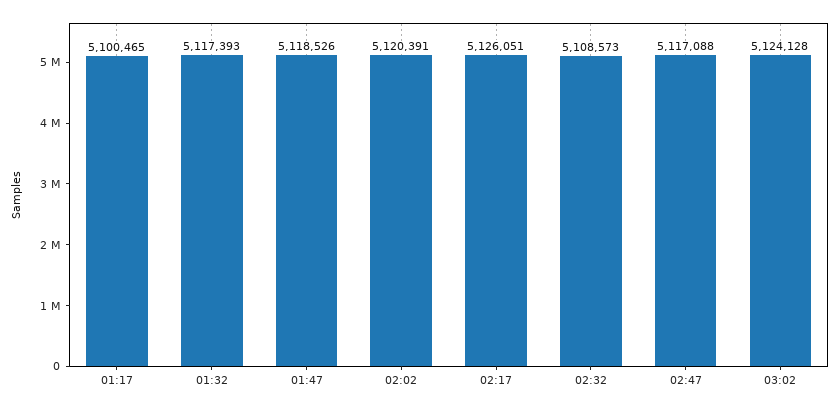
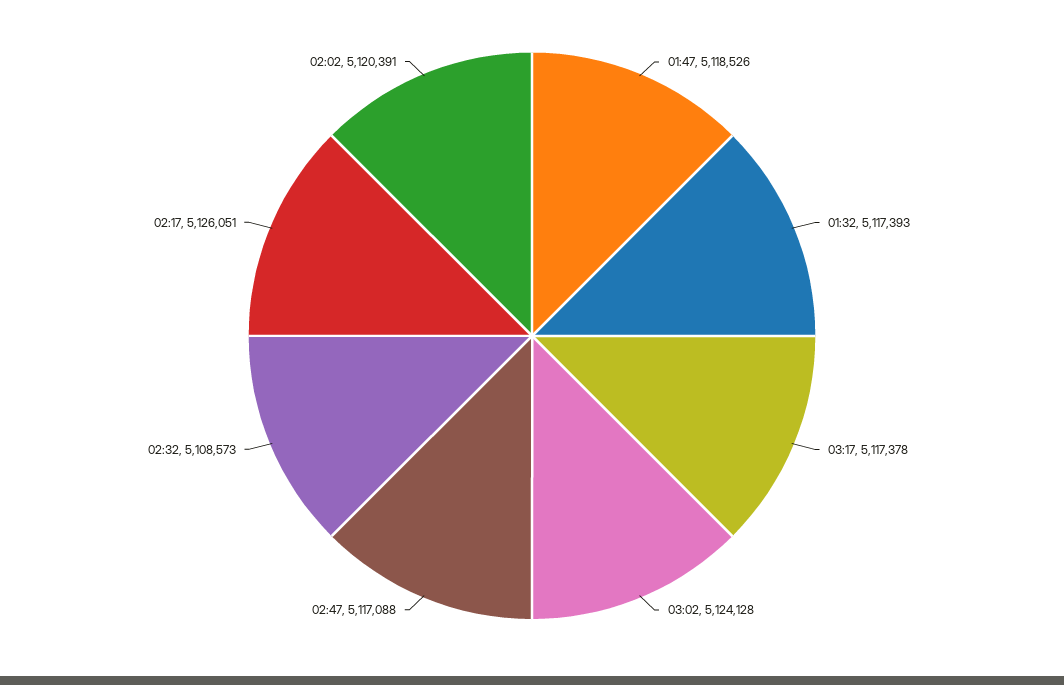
01:17: 5100465 -> none
03:17: none -> 5117378

